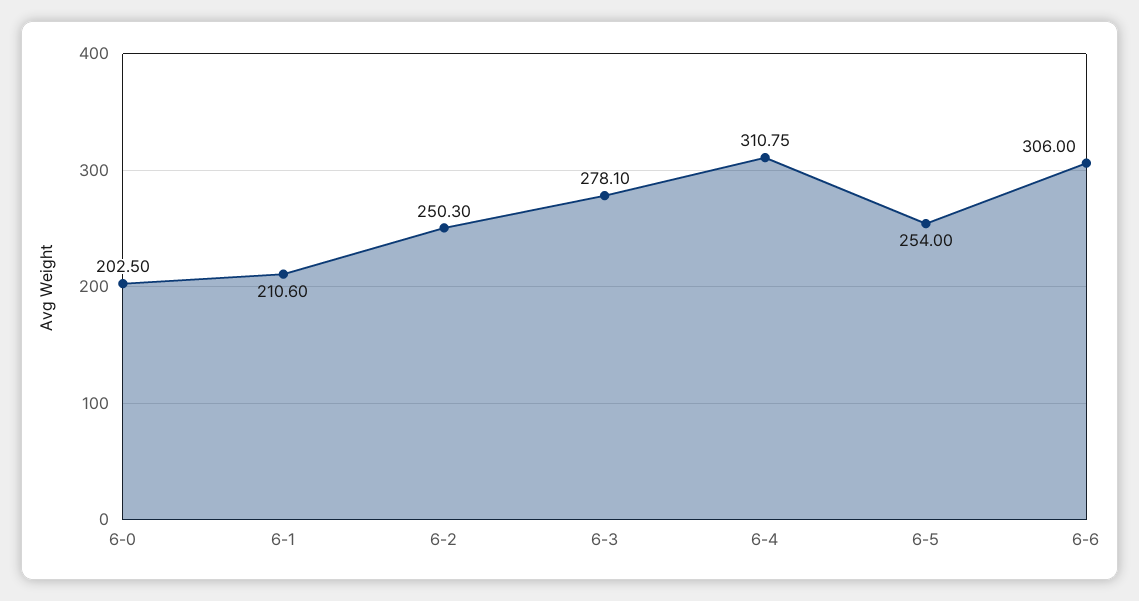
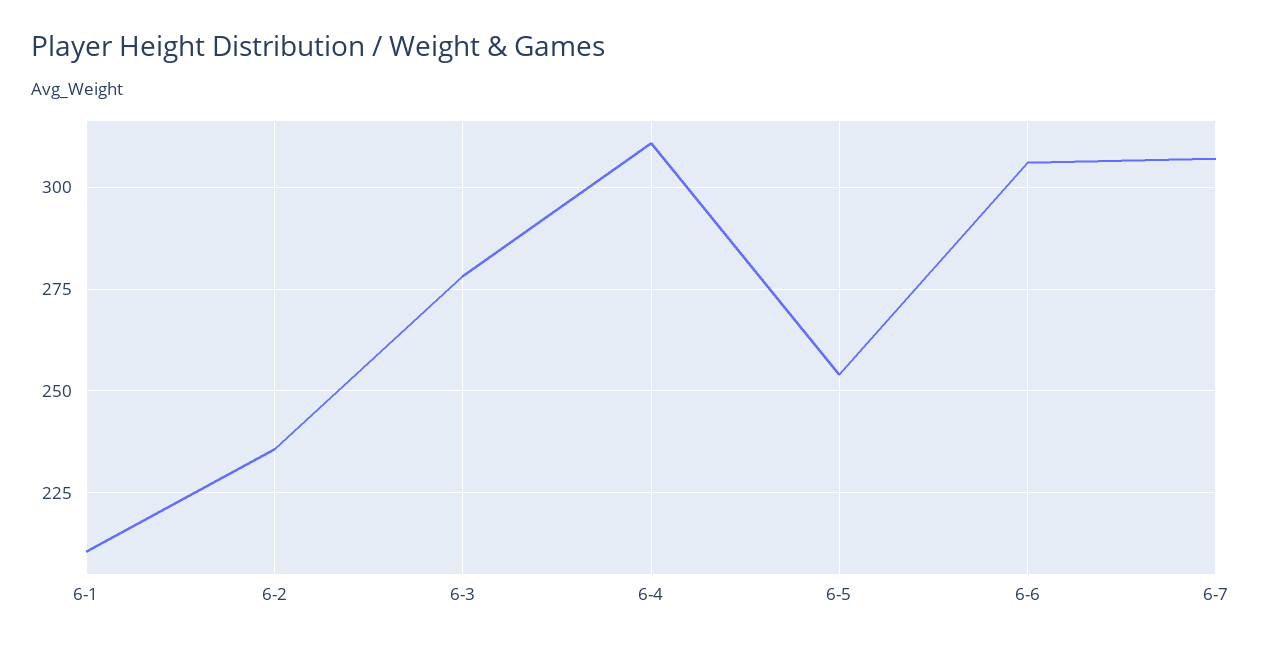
6-0: 202.5 -> none
6-2: 250.3 -> 235
6-7: none -> 307.5

